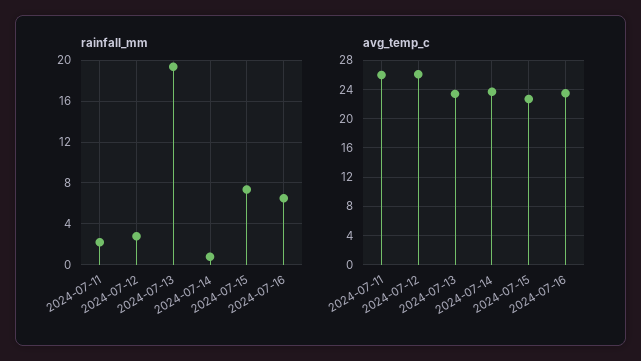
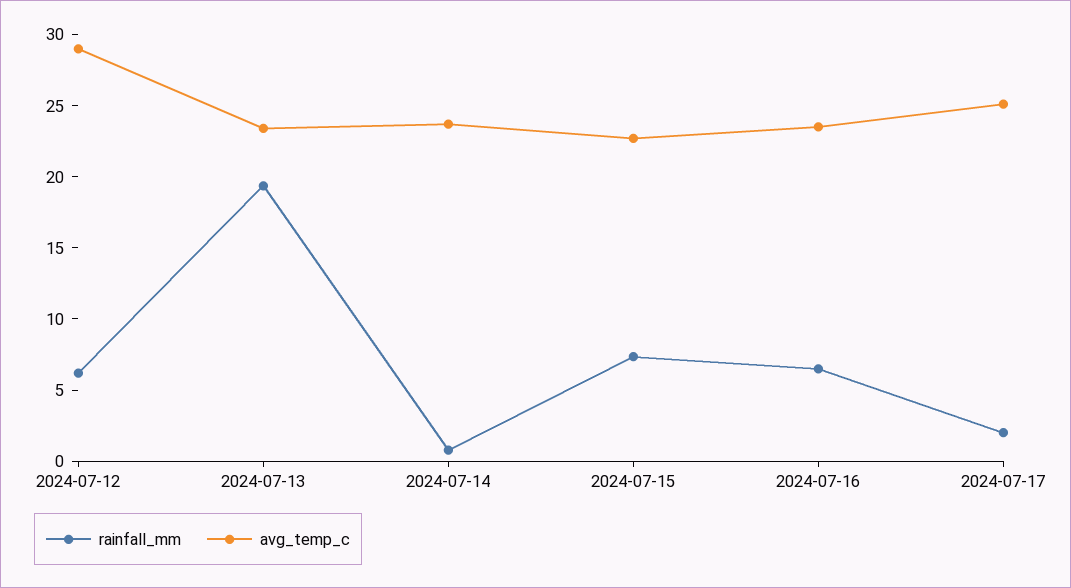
rainfall_mm, 2024-07-11: 2 -> none
rainfall_mm, 2024-07-12: 3 -> 6
avg_temp_c, 2024-07-11: 26 -> none
avg_temp_c, 2024-07-12: 26 -> 29
rainfall_mm, 2024-07-17: none -> 2
avg_temp_c, 2024-07-17: none -> 25

